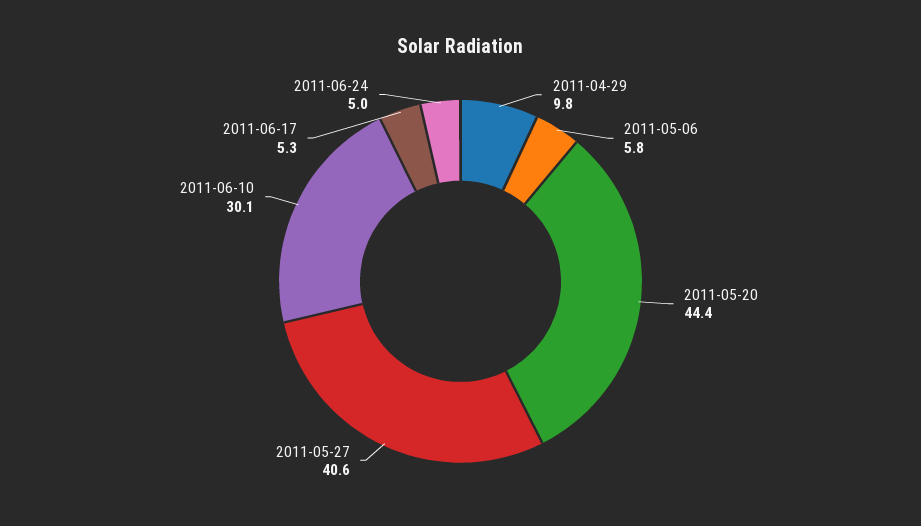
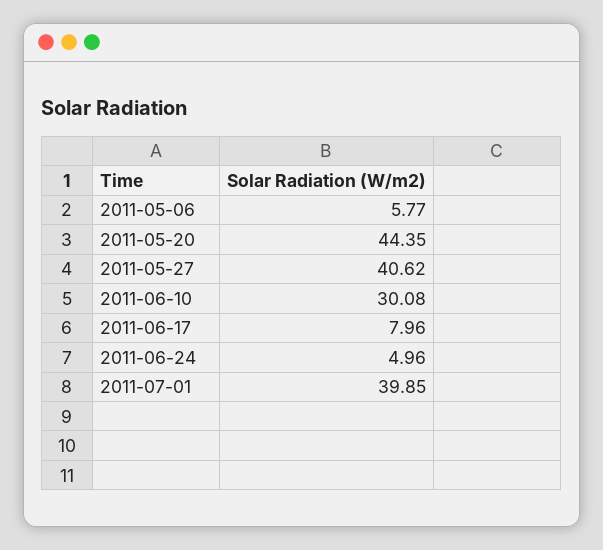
2011-04-29: 9.8 -> none
2011-06-17: 5.3 -> 7.96
2011-07-01: none -> 39.85

